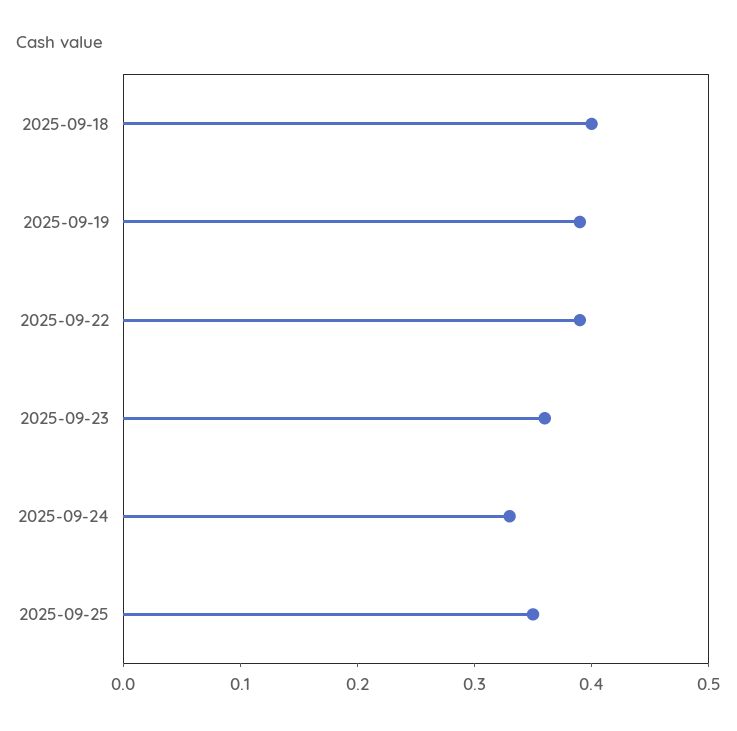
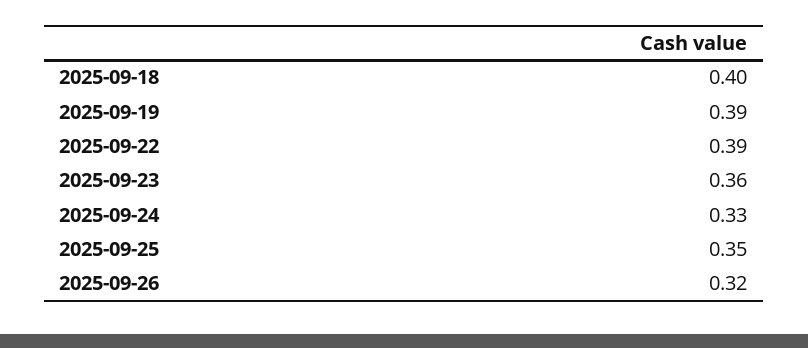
2025-09-26: none -> 0.32

